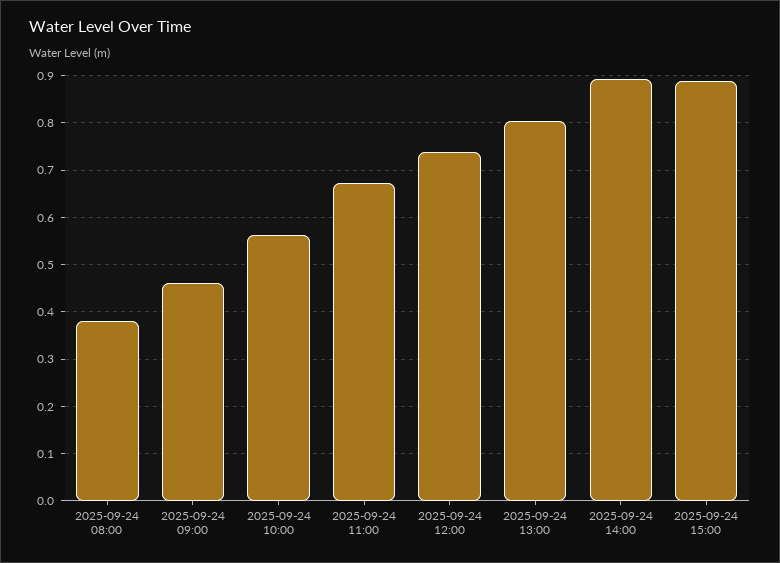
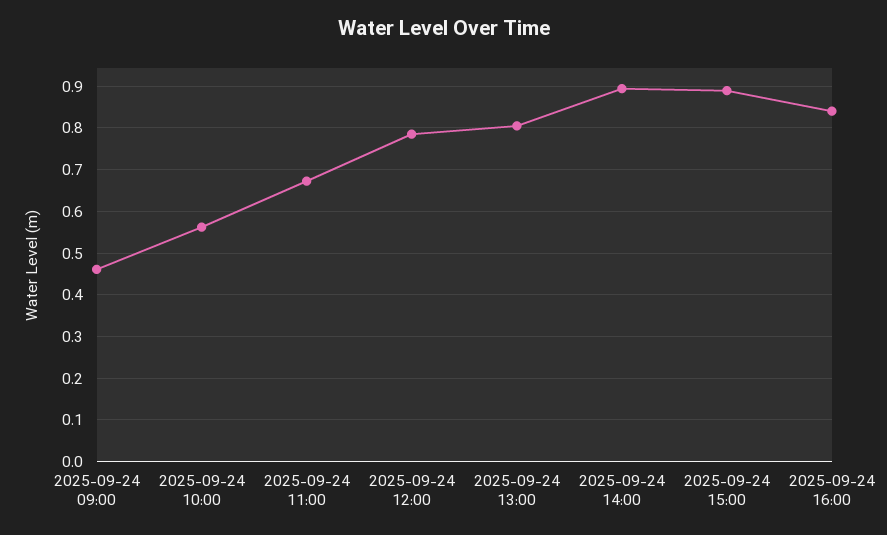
2025-09-24 08:00: 0.38 -> none
2025-09-24 12:00: 0.74 -> 0.78
2025-09-24 16:00: none -> 0.84

